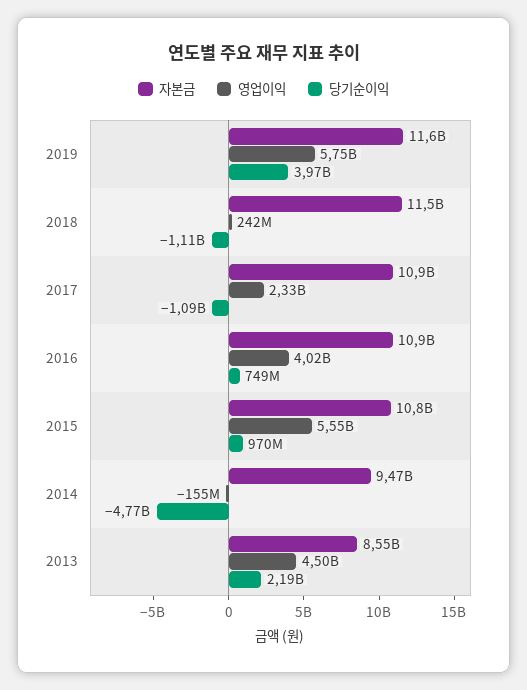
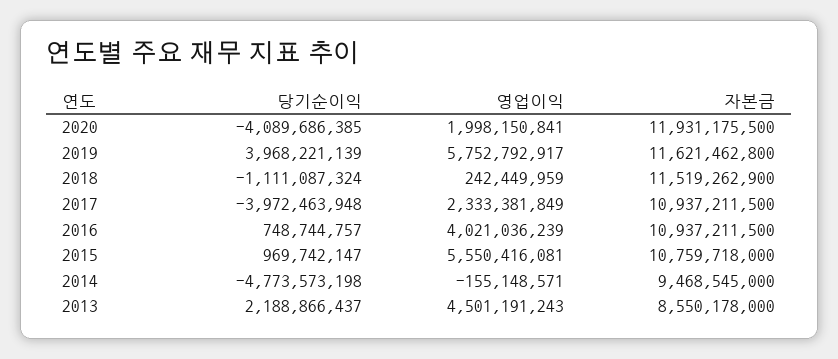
당기순이익, 2017: -1090000000 -> -3972463948
당기순이익, 2020: none -> -4089686385
영업이익, 2020: none -> 1998150841
자본금, 2020: none -> 11931175500

